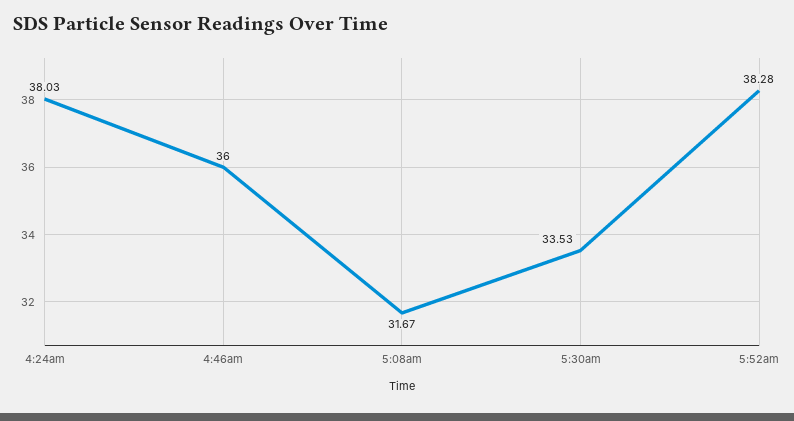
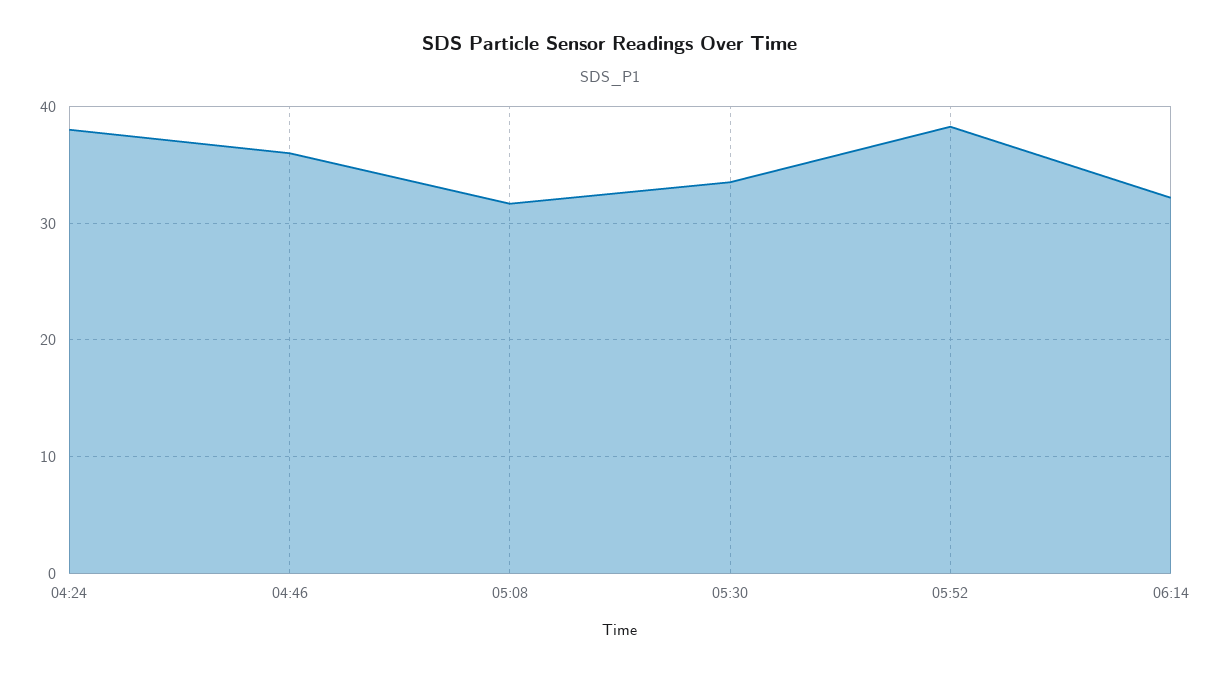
06:14: none -> 32

